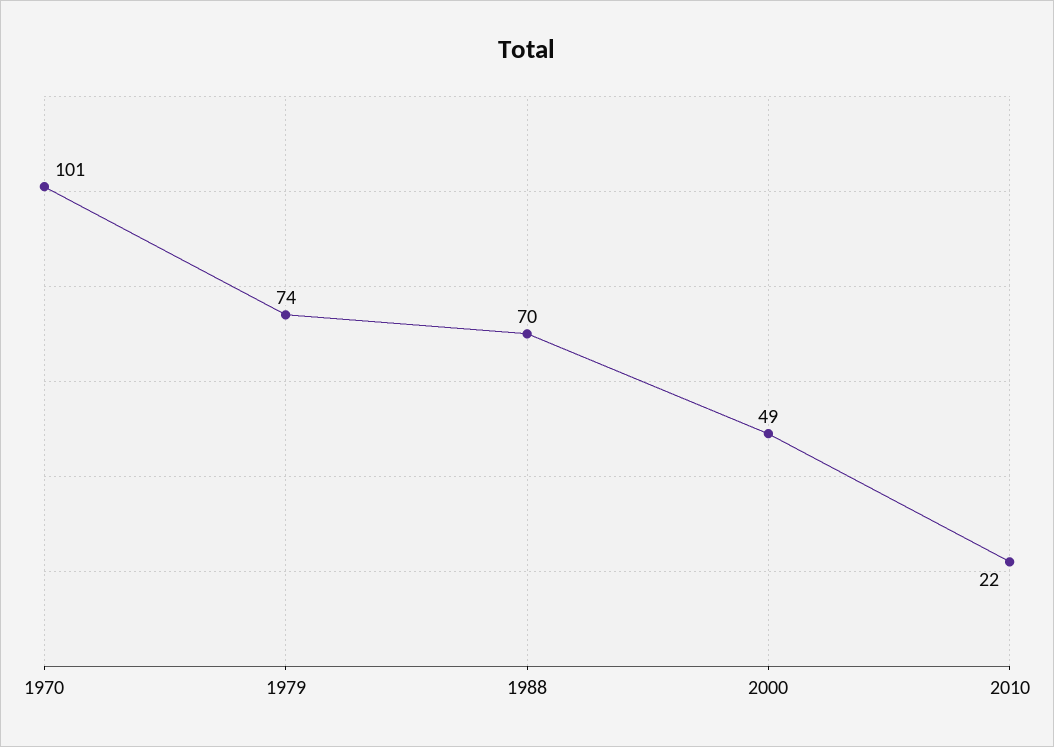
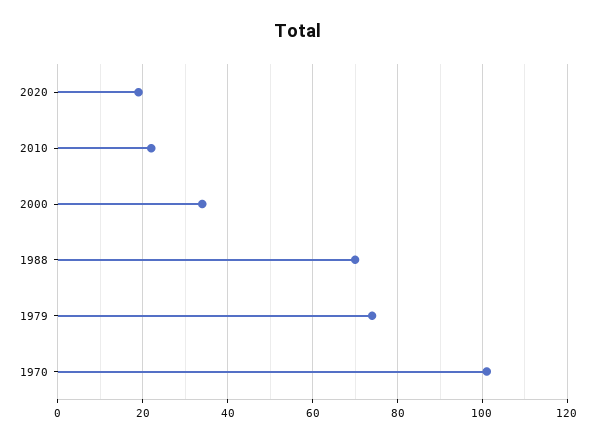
2000: 49 -> 35
2020: none -> 20

